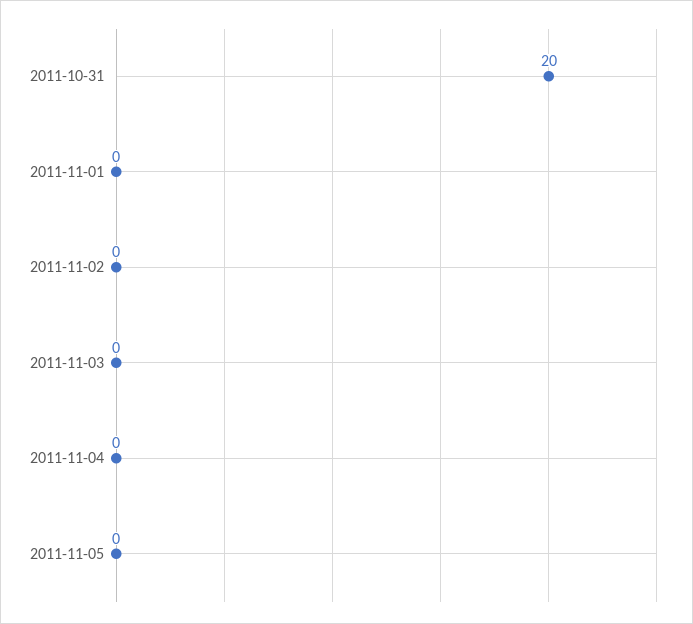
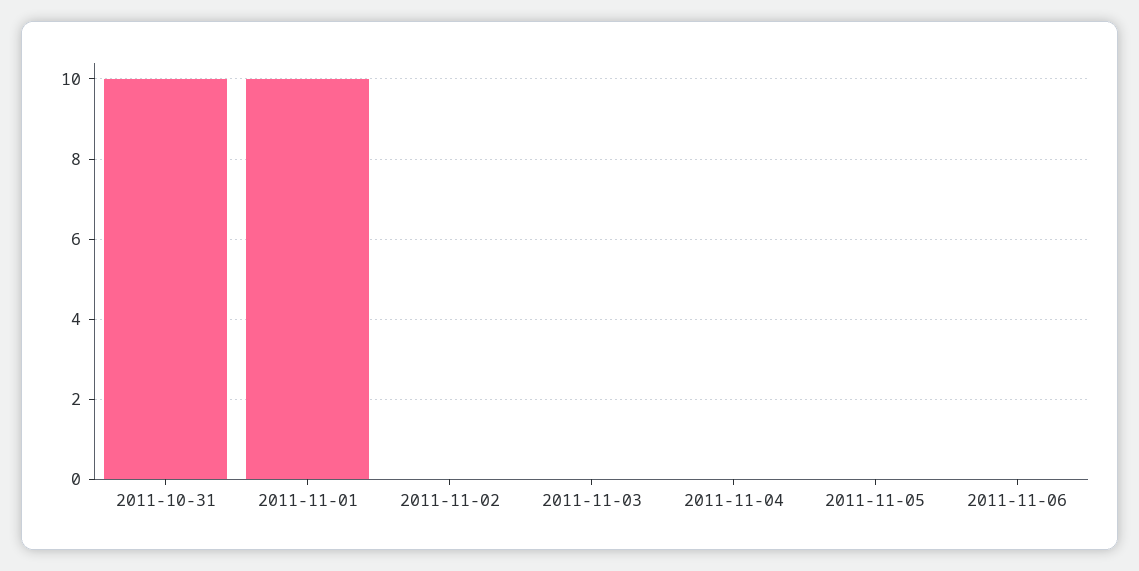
2011-10-31: 20 -> 10
2011-11-01: 0 -> 10
2011-11-06: none -> 0

